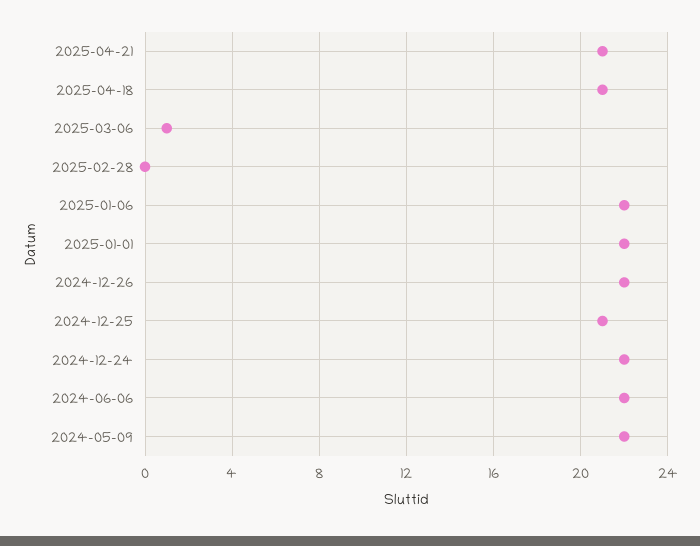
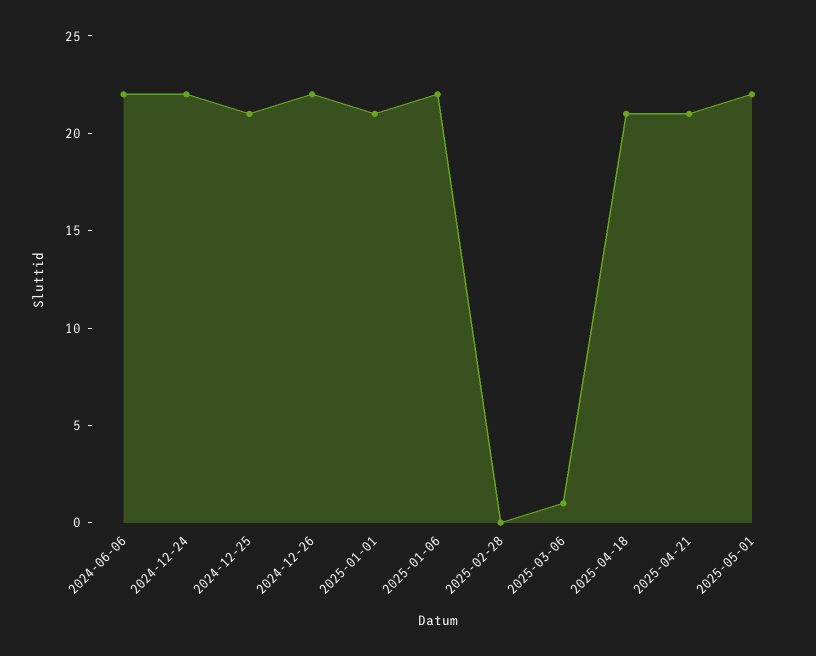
2025-01-01: 22 -> 21
2024-05-09: 22 -> none
2025-05-01: none -> 22

